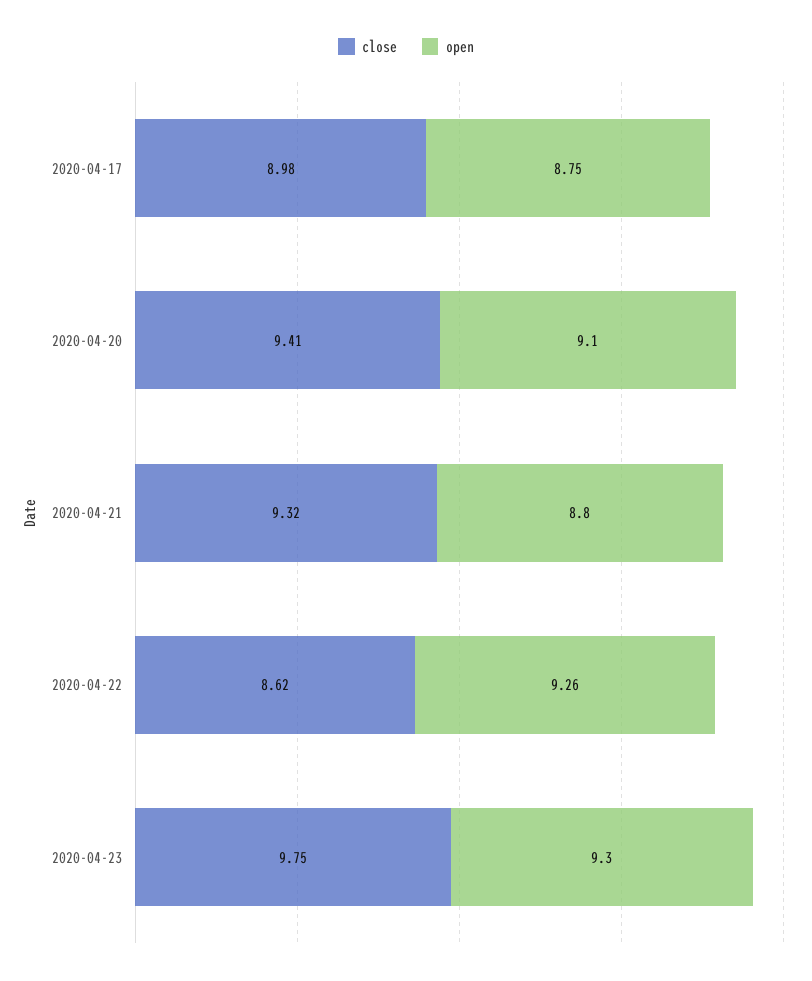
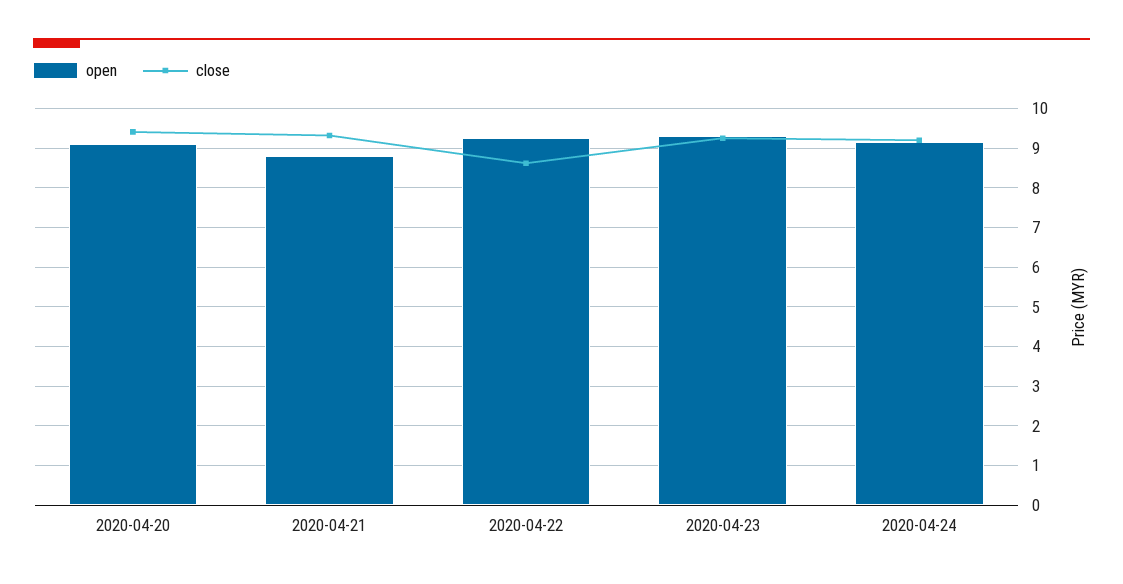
close, 2020-04-17: 8.98 -> none
open, 2020-04-17: 8.75 -> none
close, 2020-04-23: 9.75 -> 9.2
open, 2020-04-24: none -> 9.2
close, 2020-04-24: none -> 9.2

